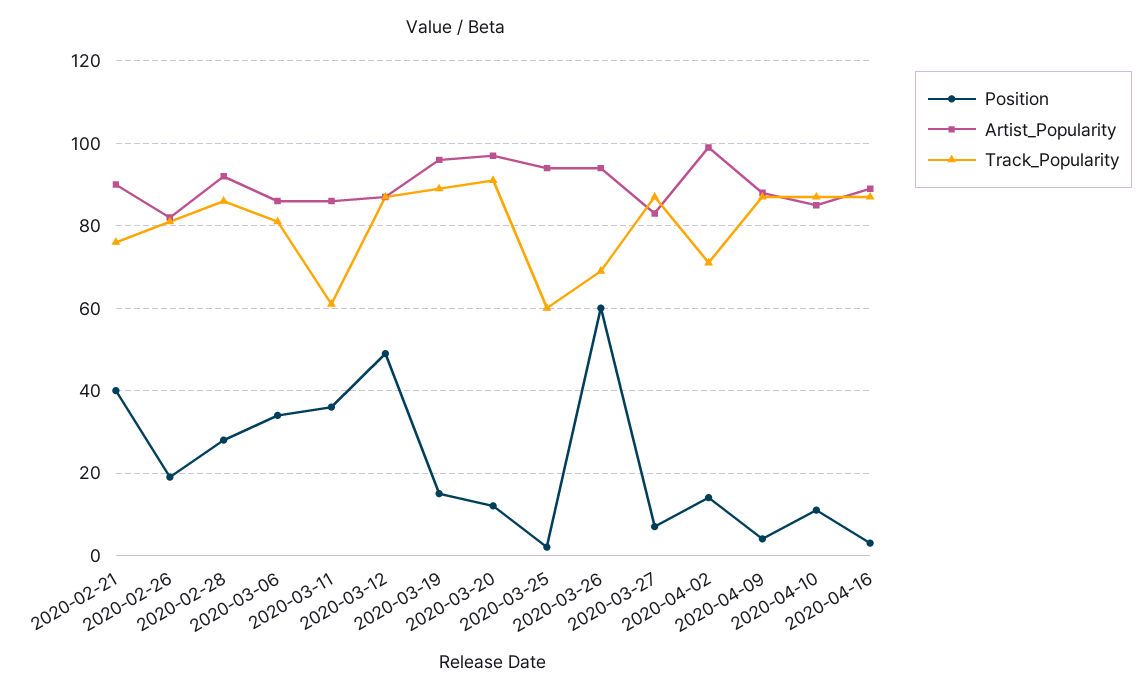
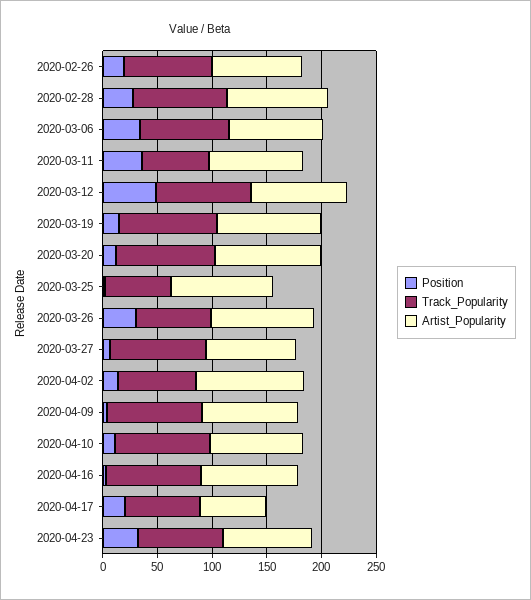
Position, 2020-02-21: 40 -> none
Artist_Popularity, 2020-02-21: 90 -> none
Track_Popularity, 2020-02-21: 75 -> none
Position, 2020-03-26: 60 -> 30
Position, 2020-04-17: none -> 20
Track_Popularity, 2020-04-17: none -> 70
Artist_Popularity, 2020-04-17: none -> 60
Position, 2020-04-23: none -> 30
Track_Popularity, 2020-04-23: none -> 80
Artist_Popularity, 2020-04-23: none -> 80

